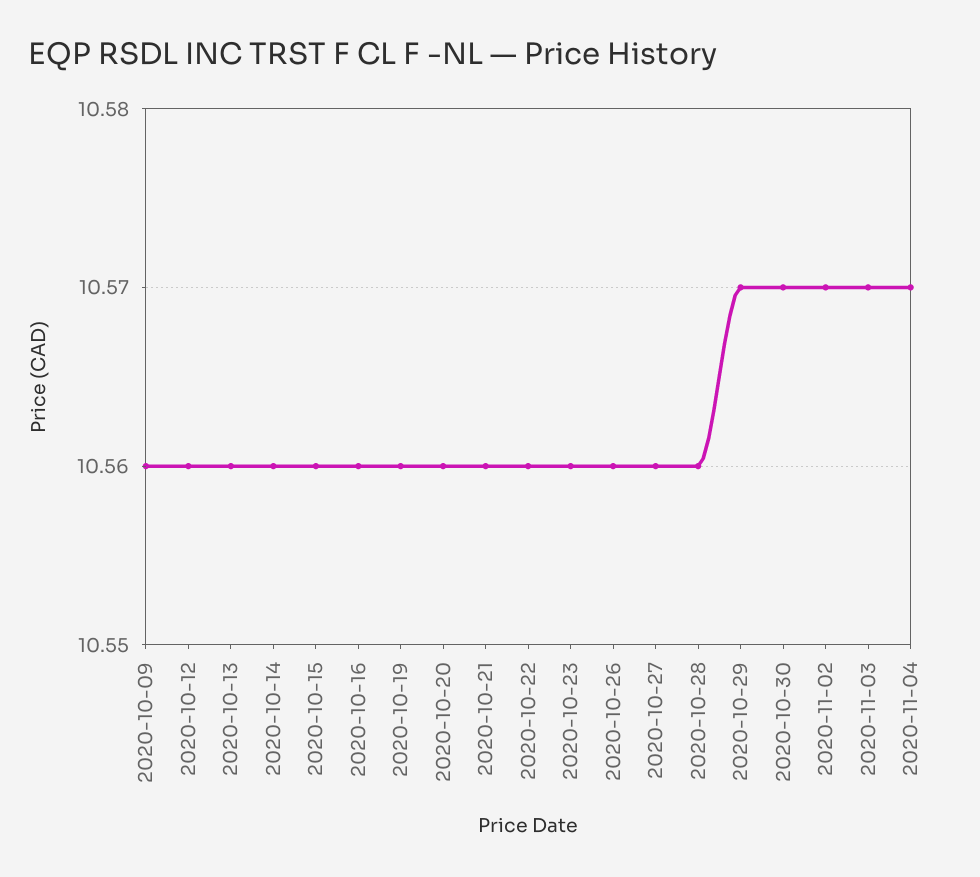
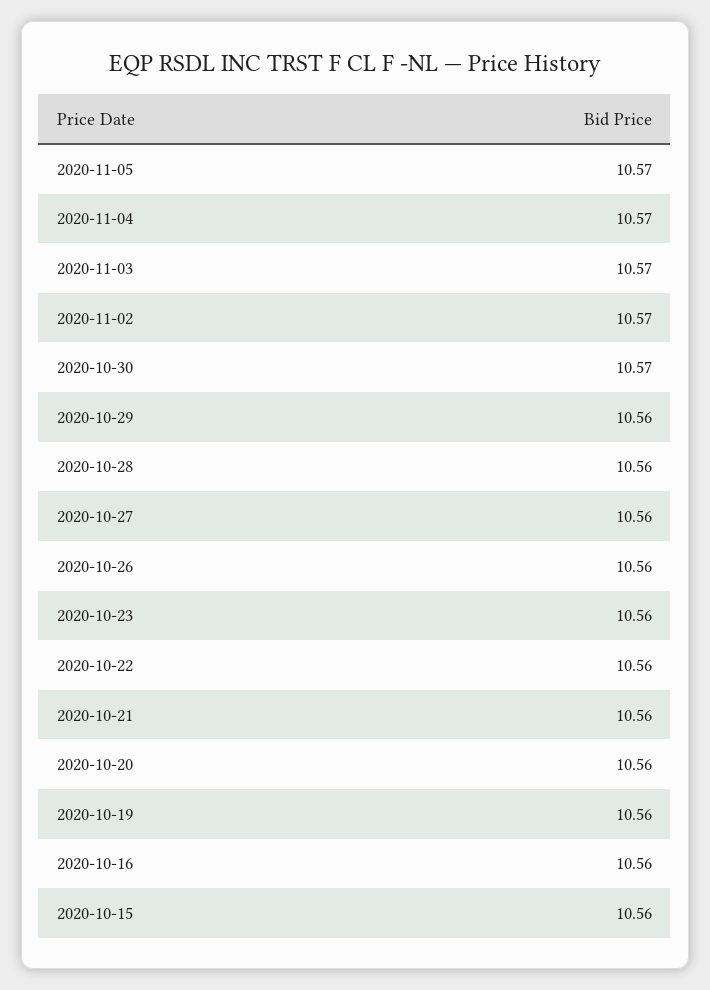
2020-10-09: 10.56 -> none
2020-10-12: 10.56 -> none
2020-10-13: 10.56 -> none
2020-10-14: 10.56 -> none
2020-10-29: 10.57 -> 10.56
2020-11-05: none -> 10.57

